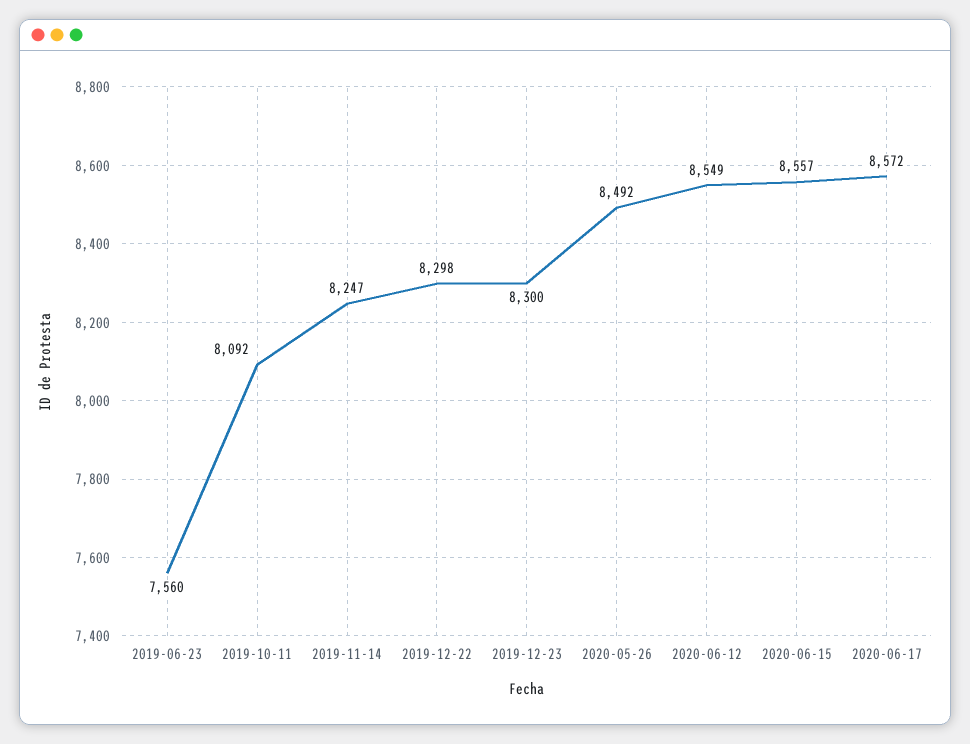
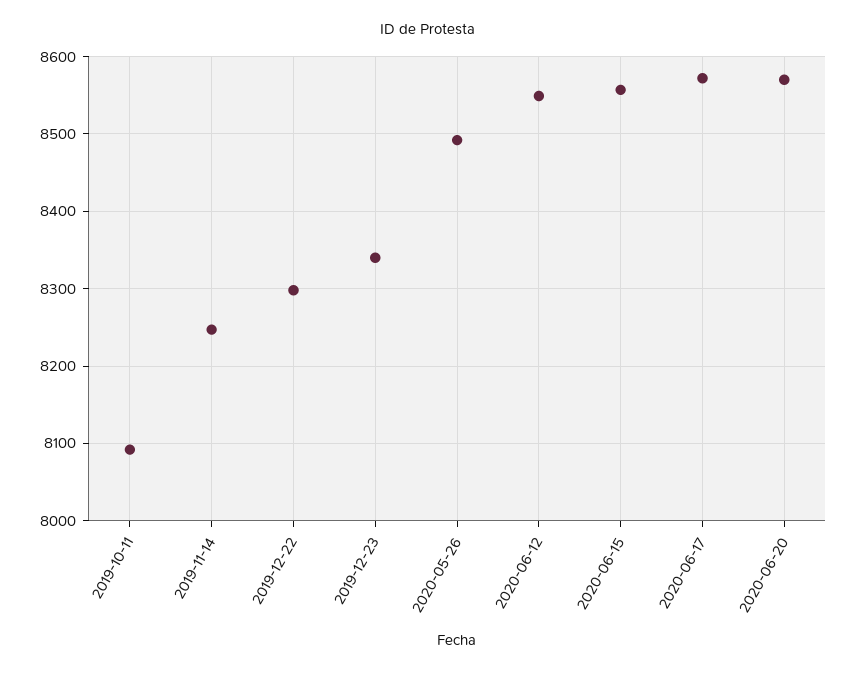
2019-06-23: 7560 -> none
2019-12-23: 8300 -> 8340
2020-06-20: none -> 8570

